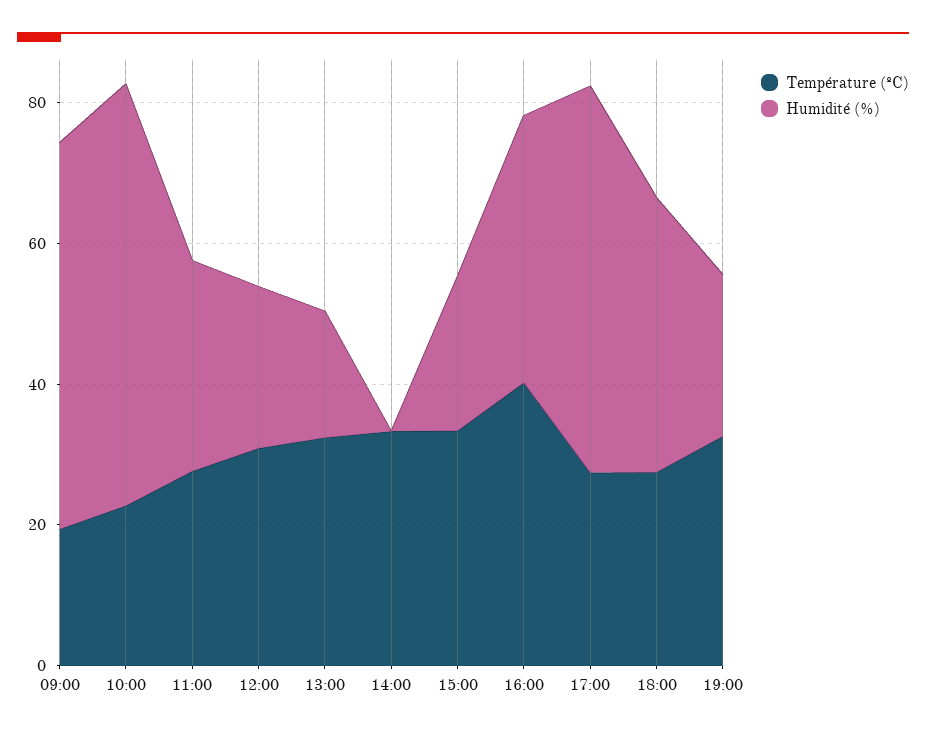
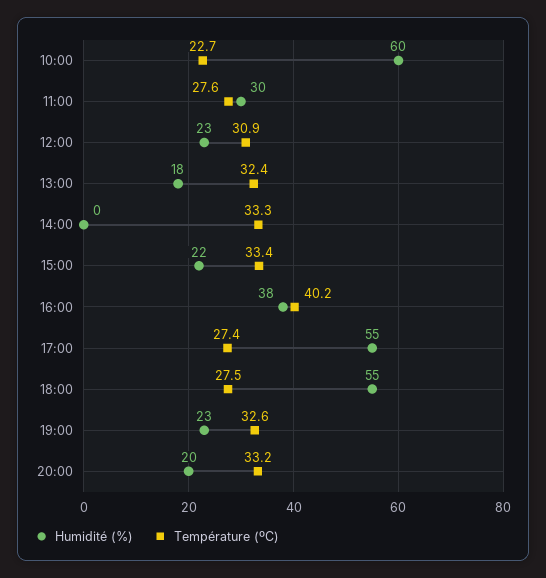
Température (ºC), 09:00: 20 -> none
Humidité (%), 09:00: 55 -> none
Humidité (%), 18:00: 40 -> 55
Humidité (%), 20:00: none -> 20
Température (ºC), 20:00: none -> 33.2

